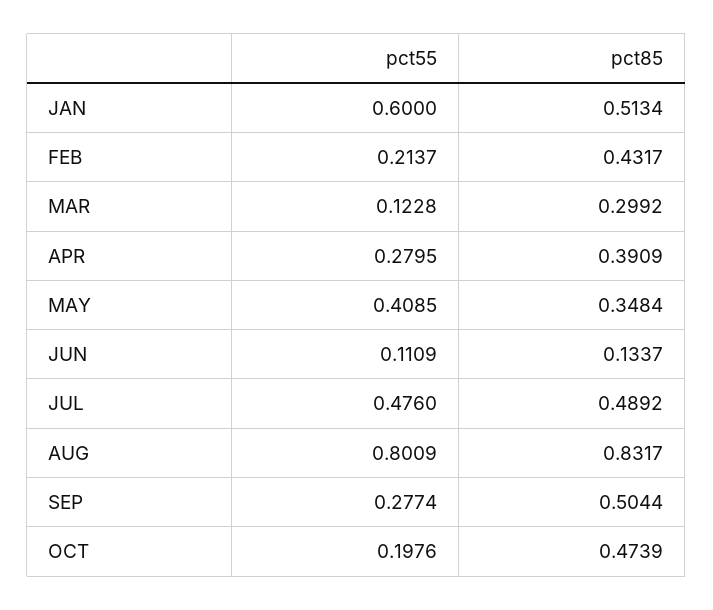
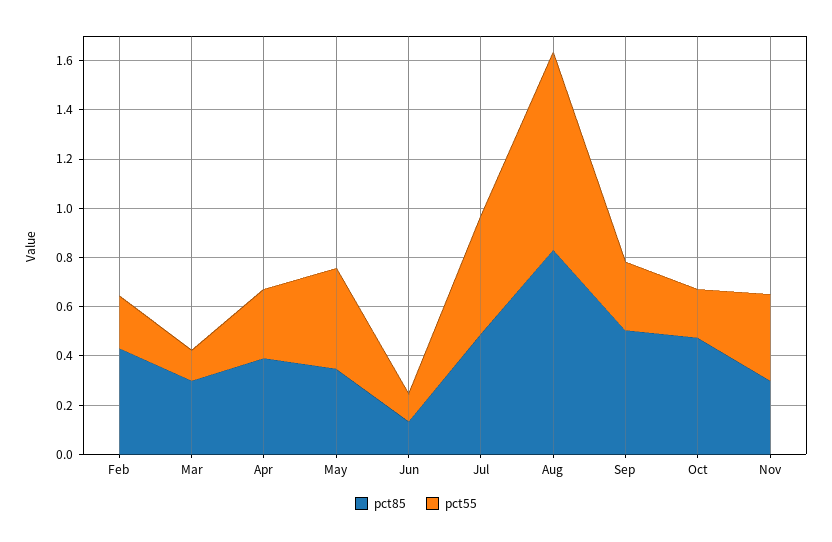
pct55, JAN: 0.6 -> none
pct85, JAN: 0.5134 -> none
pct85, Nov: none -> 0.3
pct55, Nov: none -> 0.35

